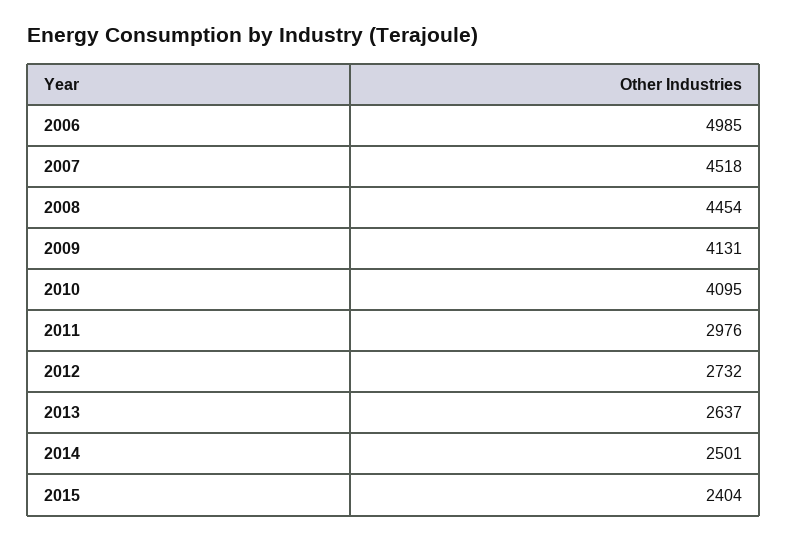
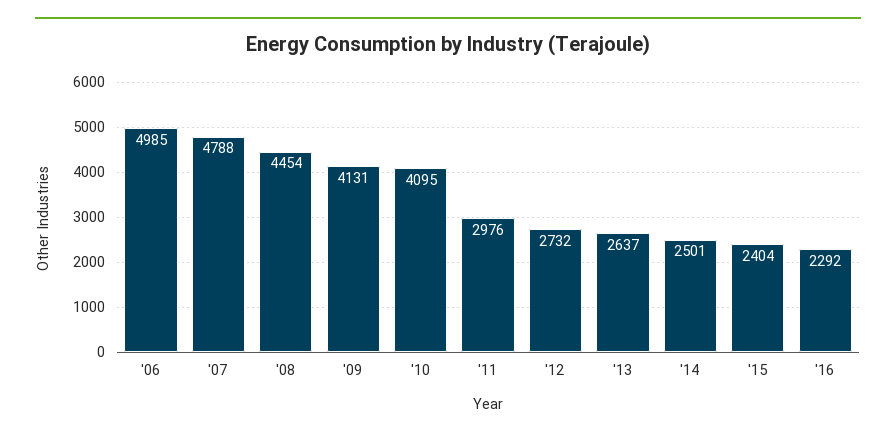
2007: 4518 -> 4788
'16: none -> 2292

